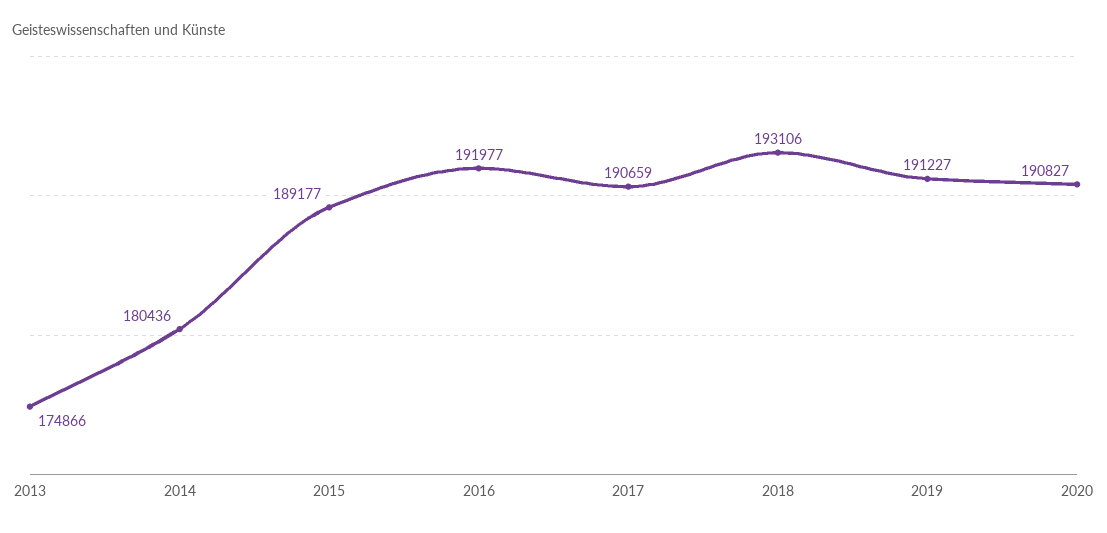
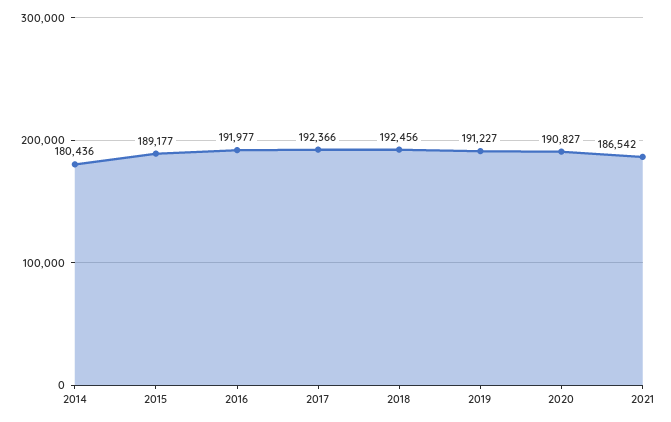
2013: 174866 -> none
2017: 190659 -> 192366
2018: 193106 -> 192456
2021: none -> 186542

